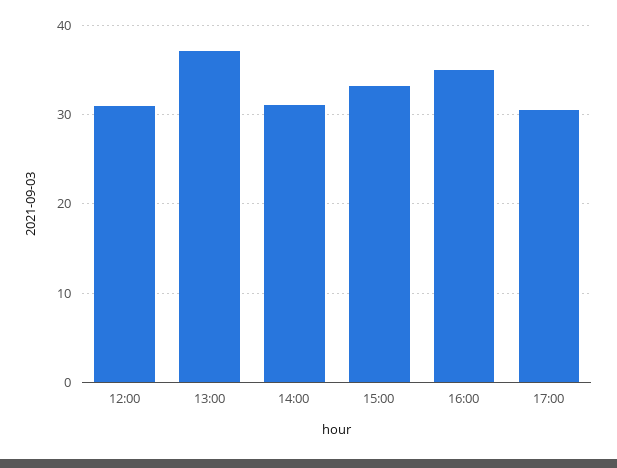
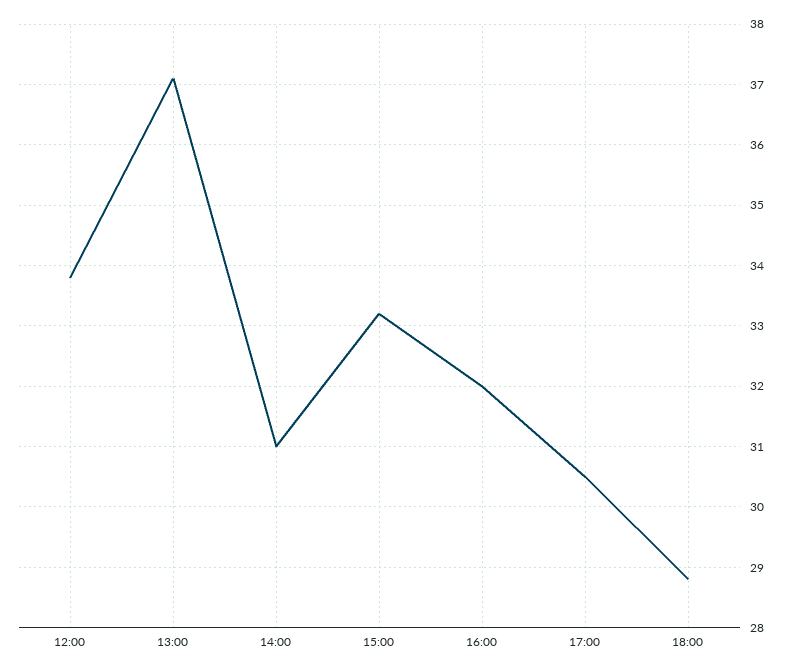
12:00: 31 -> 33.8
16:00: 35 -> 32
18:00: none -> 28.8

